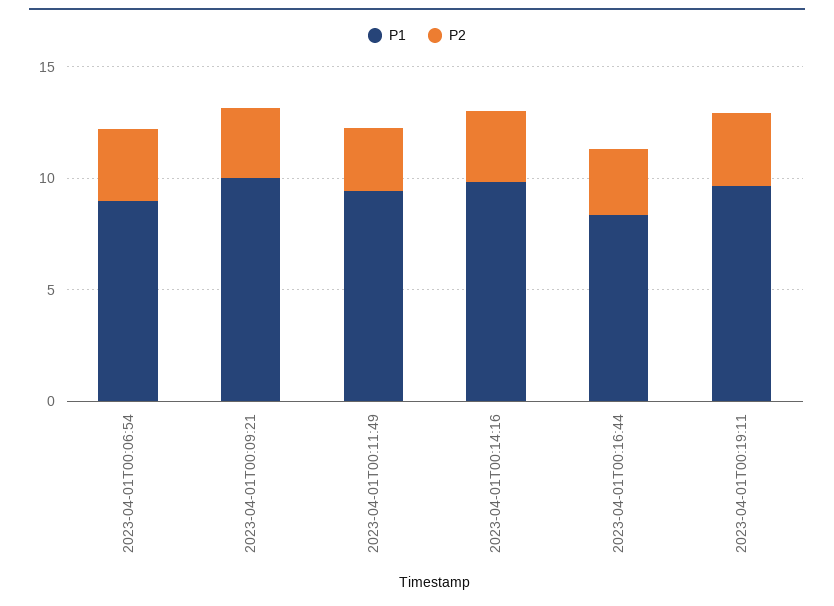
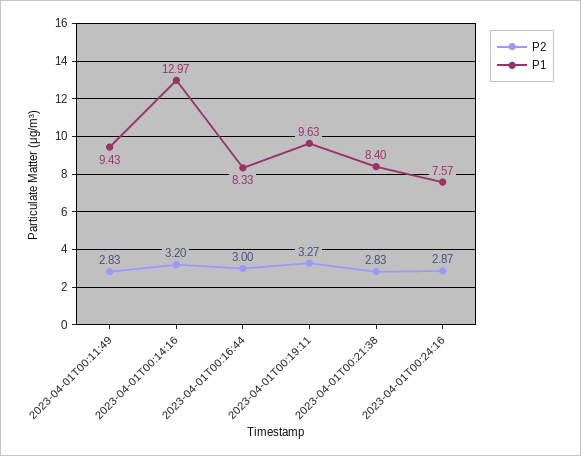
P1, 2023-04-01T00:06:54: 9 -> none
P2, 2023-04-01T00:06:54: 3 -> none
P1, 2023-04-01T00:09:21: 10 -> none
P2, 2023-04-01T00:09:21: 3 -> none
P1, 2023-04-01T00:14:16: 10 -> 12.97
P2, 2023-04-01T00:21:38: none -> 2.83
P1, 2023-04-01T00:21:38: none -> 8.4
P2, 2023-04-01T00:24:16: none -> 2.87
P1, 2023-04-01T00:24:16: none -> 7.57

